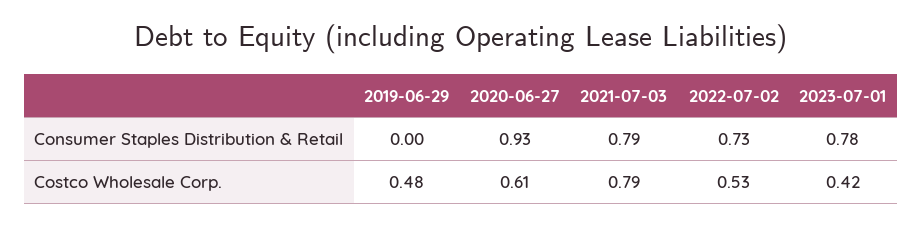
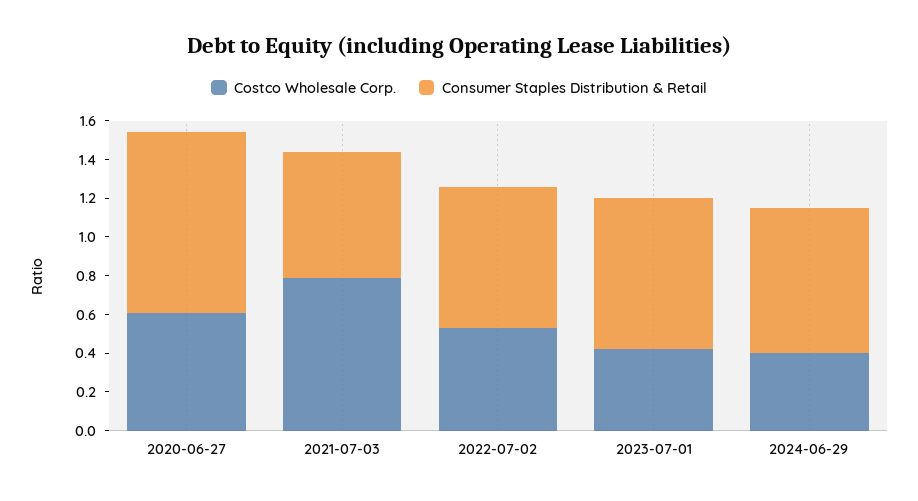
Consumer Staples Distribution & Retail, 2019-06-29: 0 -> none
Consumer Staples Distribution & Retail, 2021-07-03: 0.79 -> 0.65
Costco Wholesale Corp., 2019-06-29: 0.48 -> none
Costco Wholesale Corp., 2024-06-29: none -> 0.4
Consumer Staples Distribution & Retail, 2024-06-29: none -> 0.75

